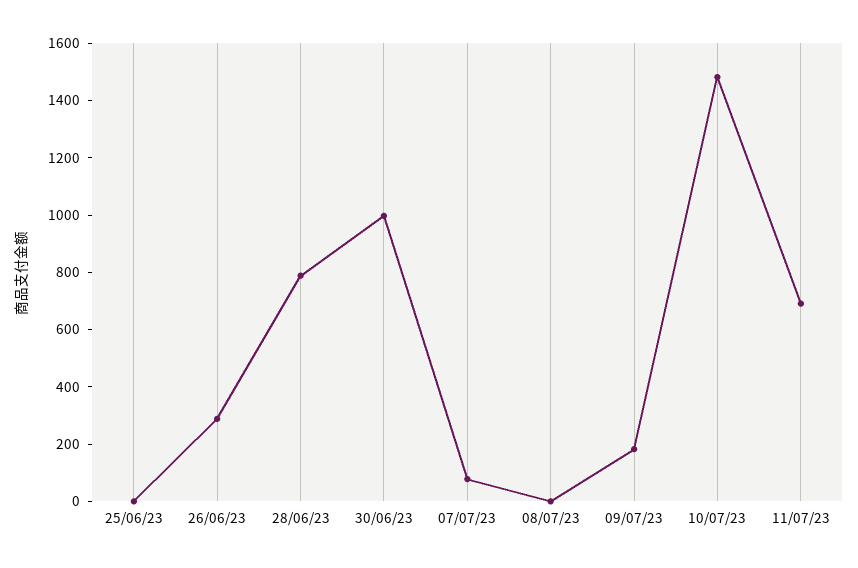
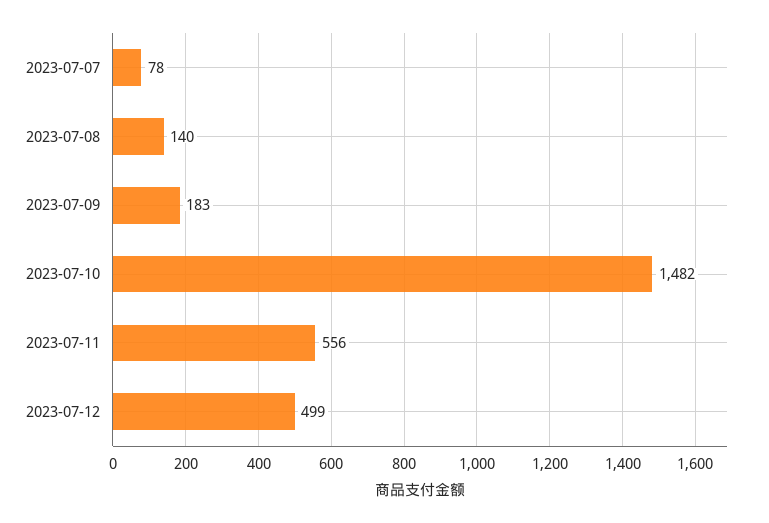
25/06/23: 0 -> none
26/06/23: 300 -> none
28/06/23: 800 -> none
30/06/23: 1000 -> none
08/07/23: 0 -> 140
11/07/23: 700 -> 556
2023-07-12: none -> 499

